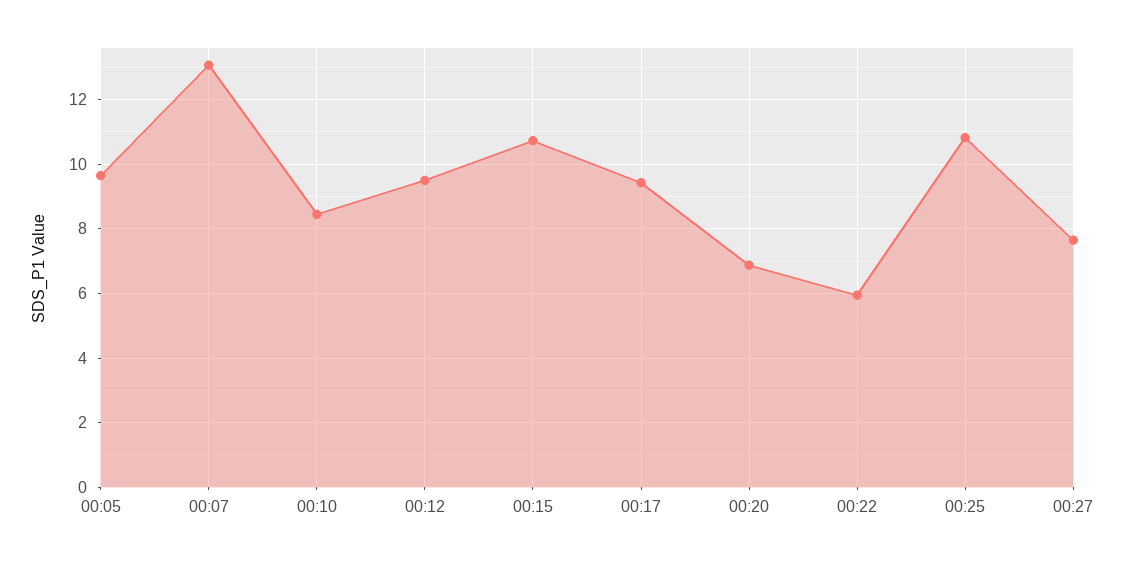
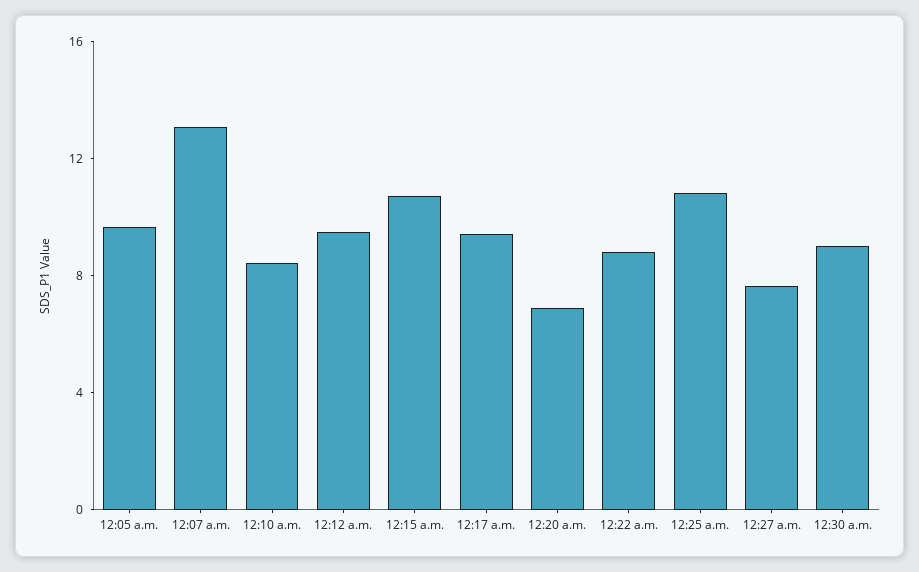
00:22: 6 -> 9
12:30 a.m.: none -> 9

